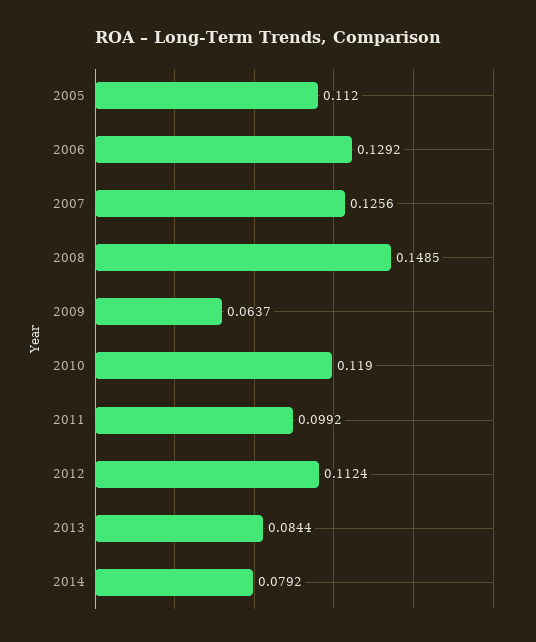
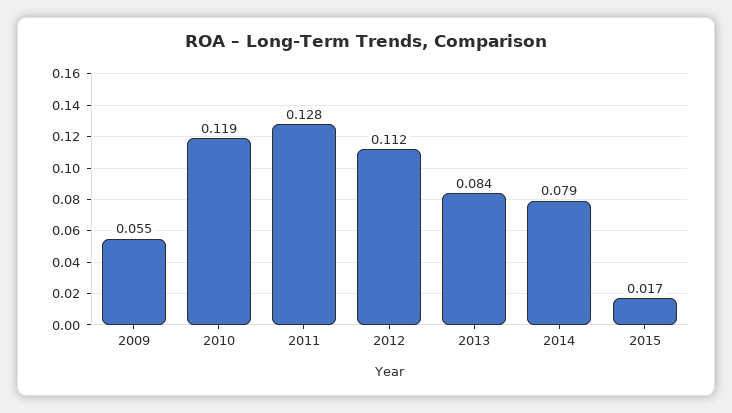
2005: 0.112 -> none
2006: 0.1292 -> none
2007: 0.1256 -> none
2008: 0.1485 -> none
2009: 0.0637 -> 0.055
2011: 0.0992 -> 0.128
2015: none -> 0.017

